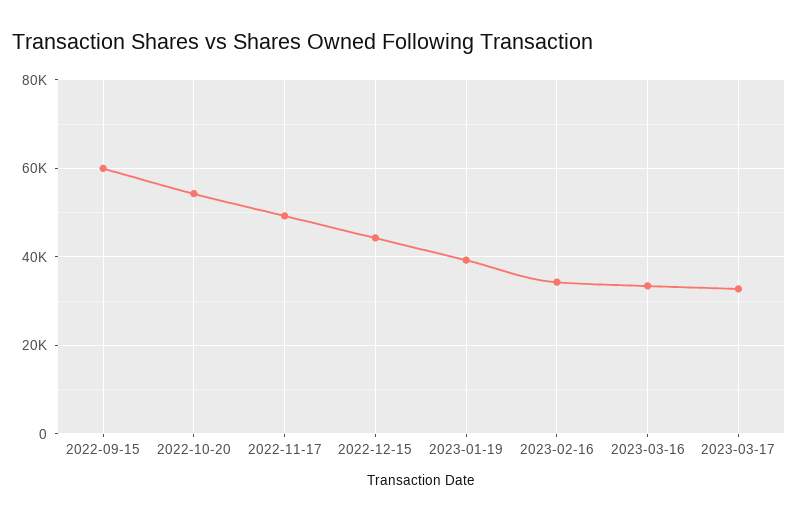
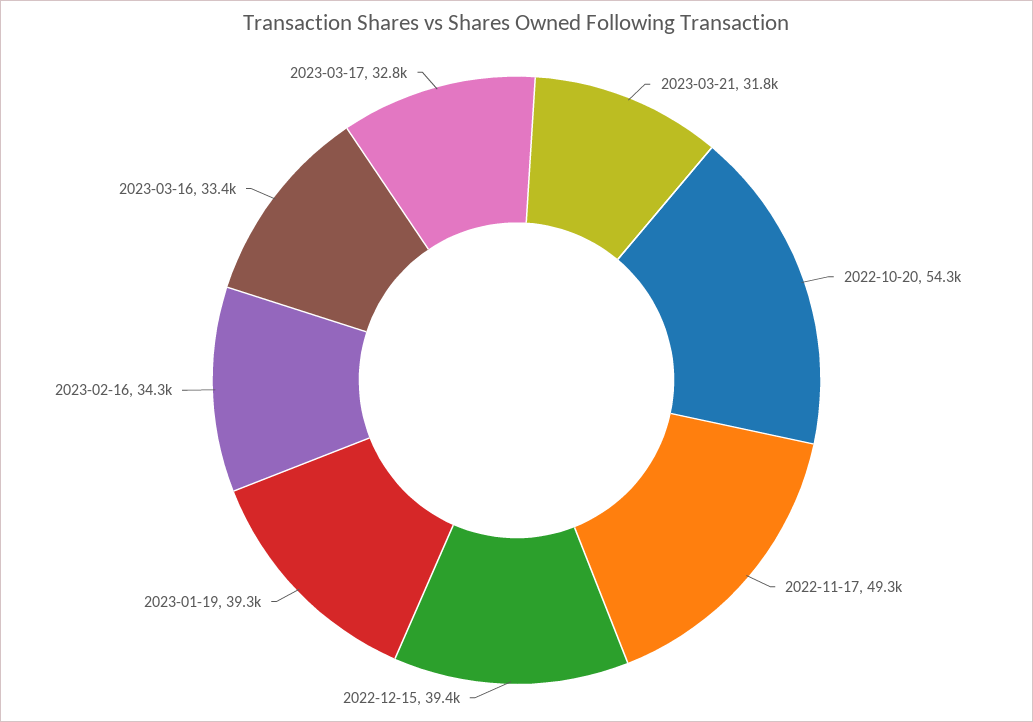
2022-09-15: 60000 -> none
2022-12-15: 44000 -> 39400
2023-03-21: none -> 31800

